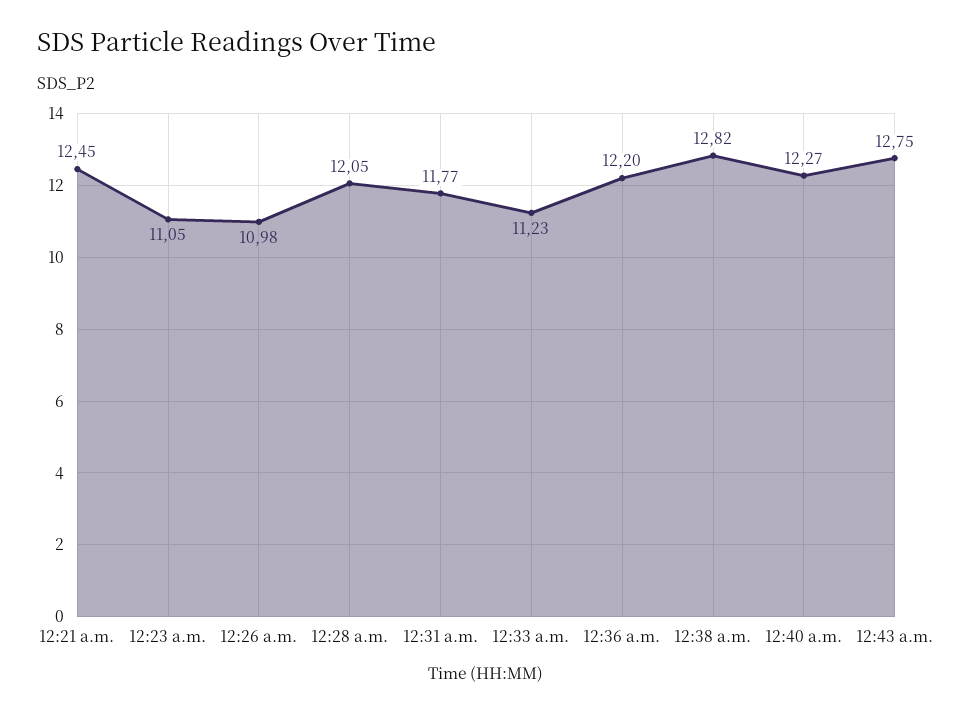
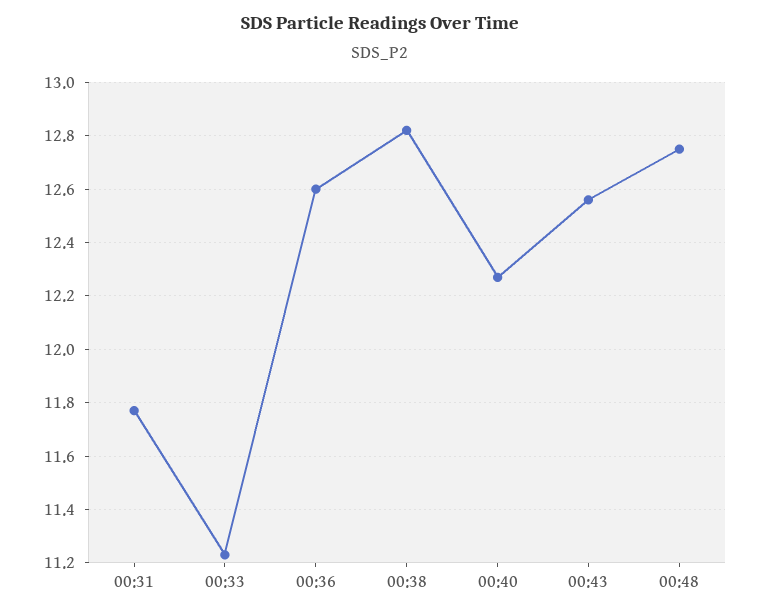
12:21 a.m.: 12.45 -> none
12:23 a.m.: 11.05 -> none
12:26 a.m.: 10.98 -> none
12:28 a.m.: 12.05 -> none
12:36 a.m.: 12.2 -> 12.6
12:43 a.m.: 12.75 -> 12.55
00:48: none -> 12.75

